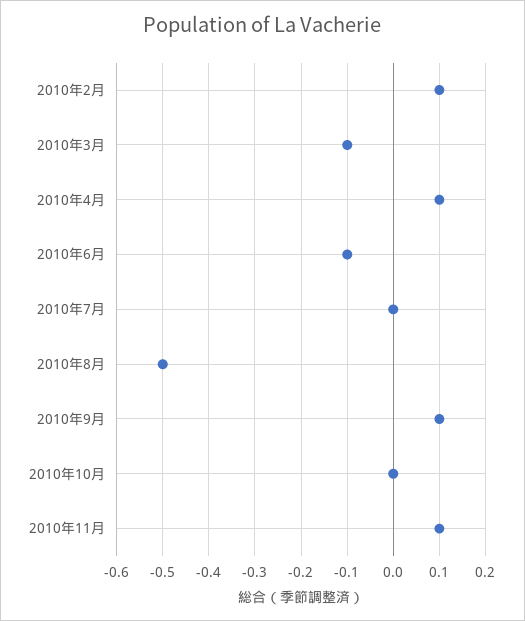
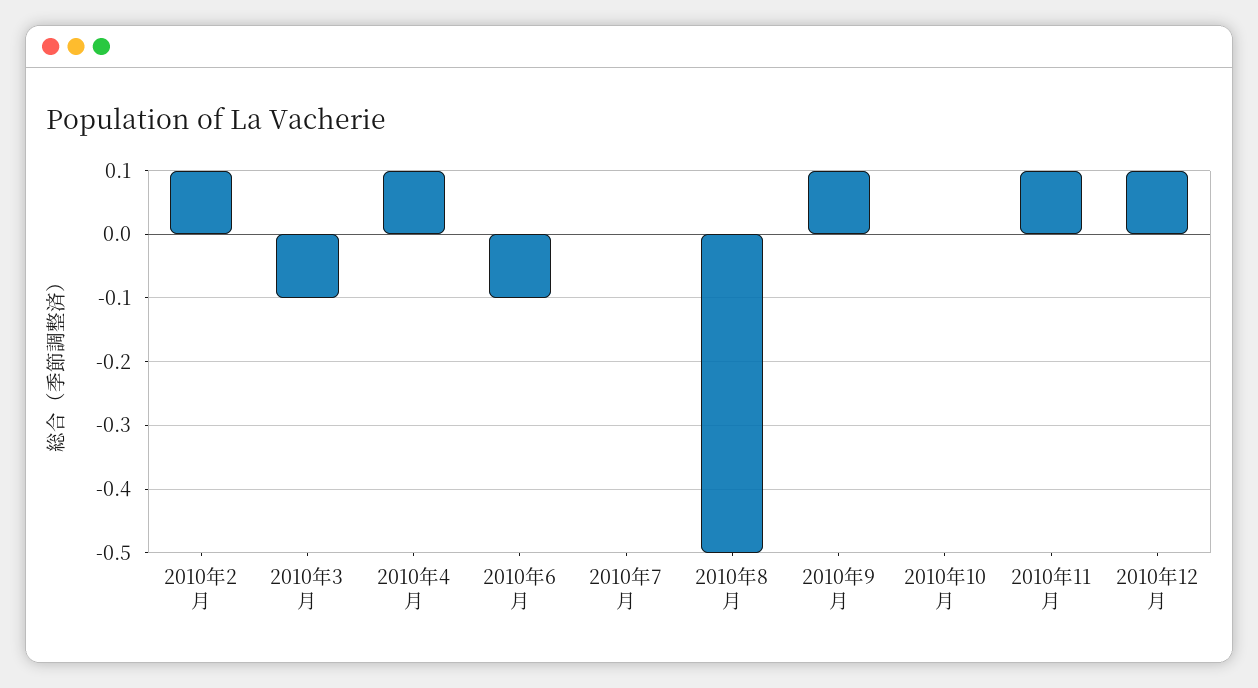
2010年12月: none -> 0.1

